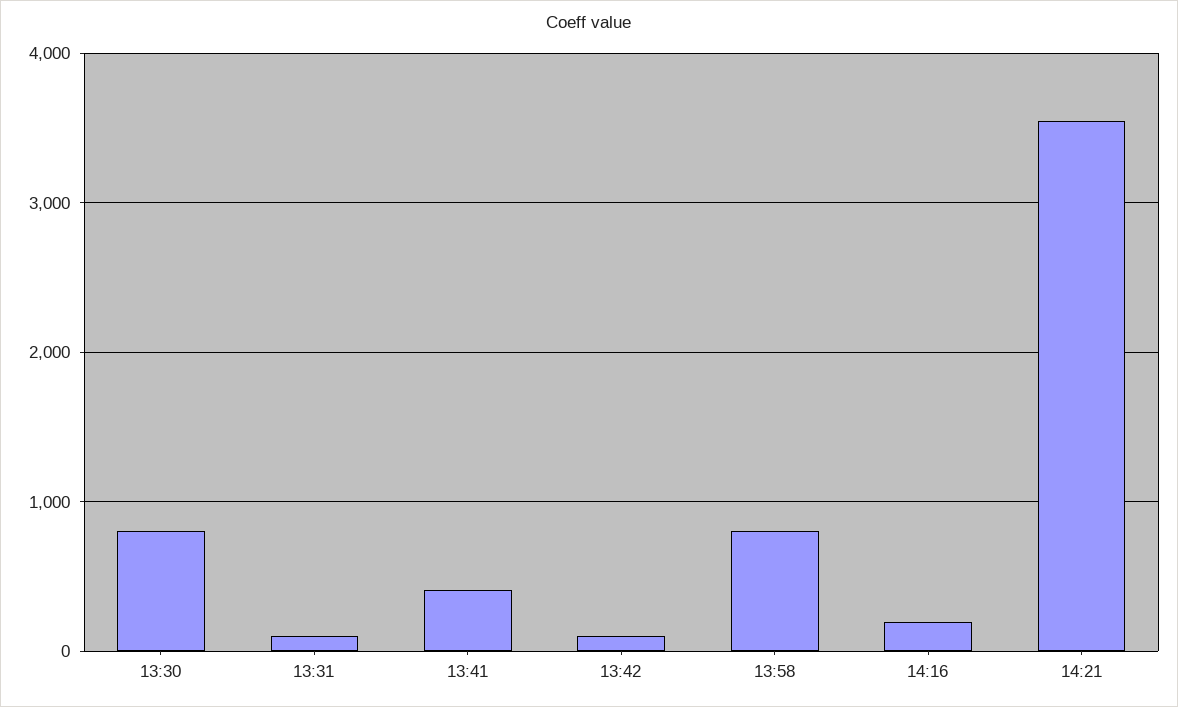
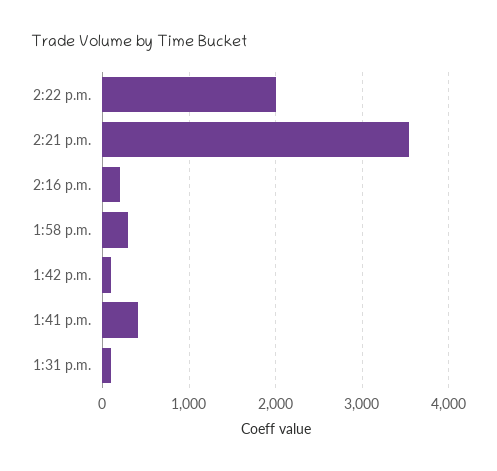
13:30: 800 -> none
13:58: 800 -> 300
2:22 p.m.: none -> 2000

